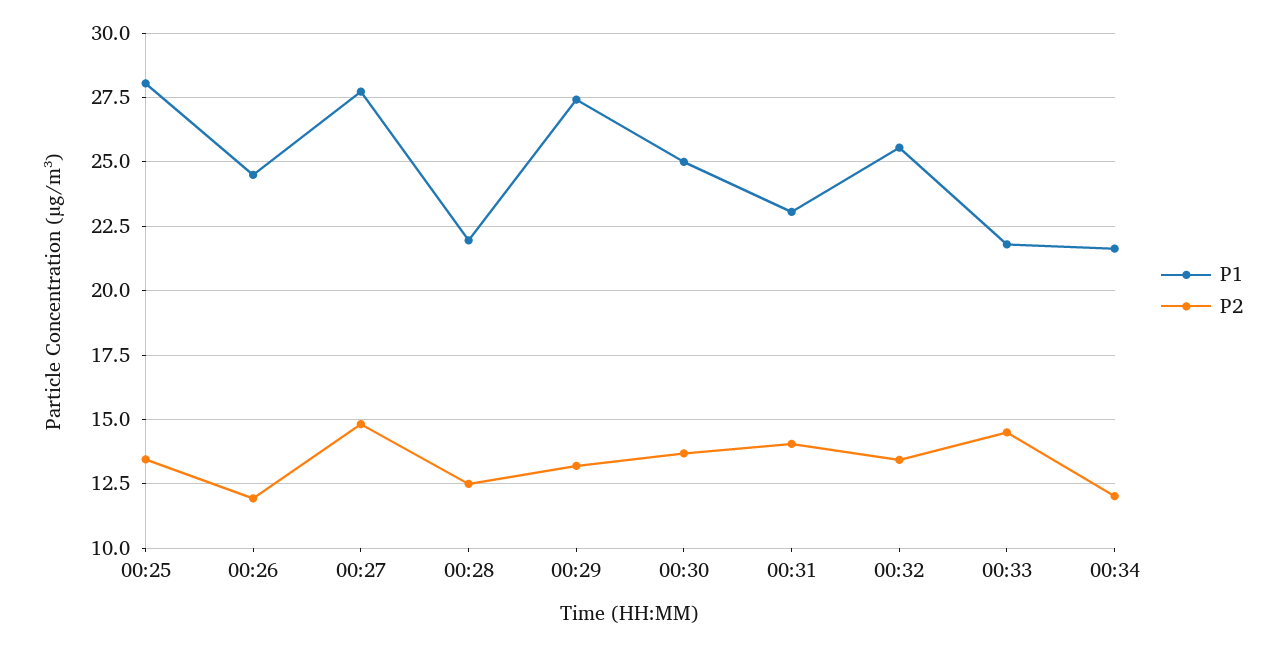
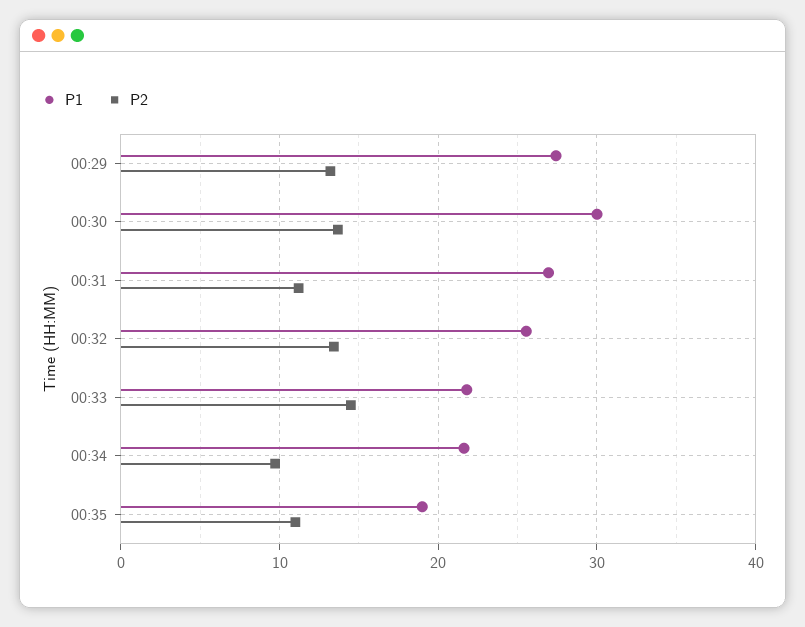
P1, 00:25: 28 -> none
P2, 00:25: 13.5 -> none
P1, 00:26: 24.5 -> none
P2, 00:26: 12 -> none
P1, 00:27: 27.75 -> none
P2, 00:27: 14.75 -> none
P1, 00:28: 22 -> none
P2, 00:28: 12.5 -> none
P1, 00:30: 25 -> 30
P1, 00:31: 23 -> 27
P2, 00:31: 14 -> 11
P2, 00:34: 12 -> 10
P1, 00:35: none -> 19
P2, 00:35: none -> 11

